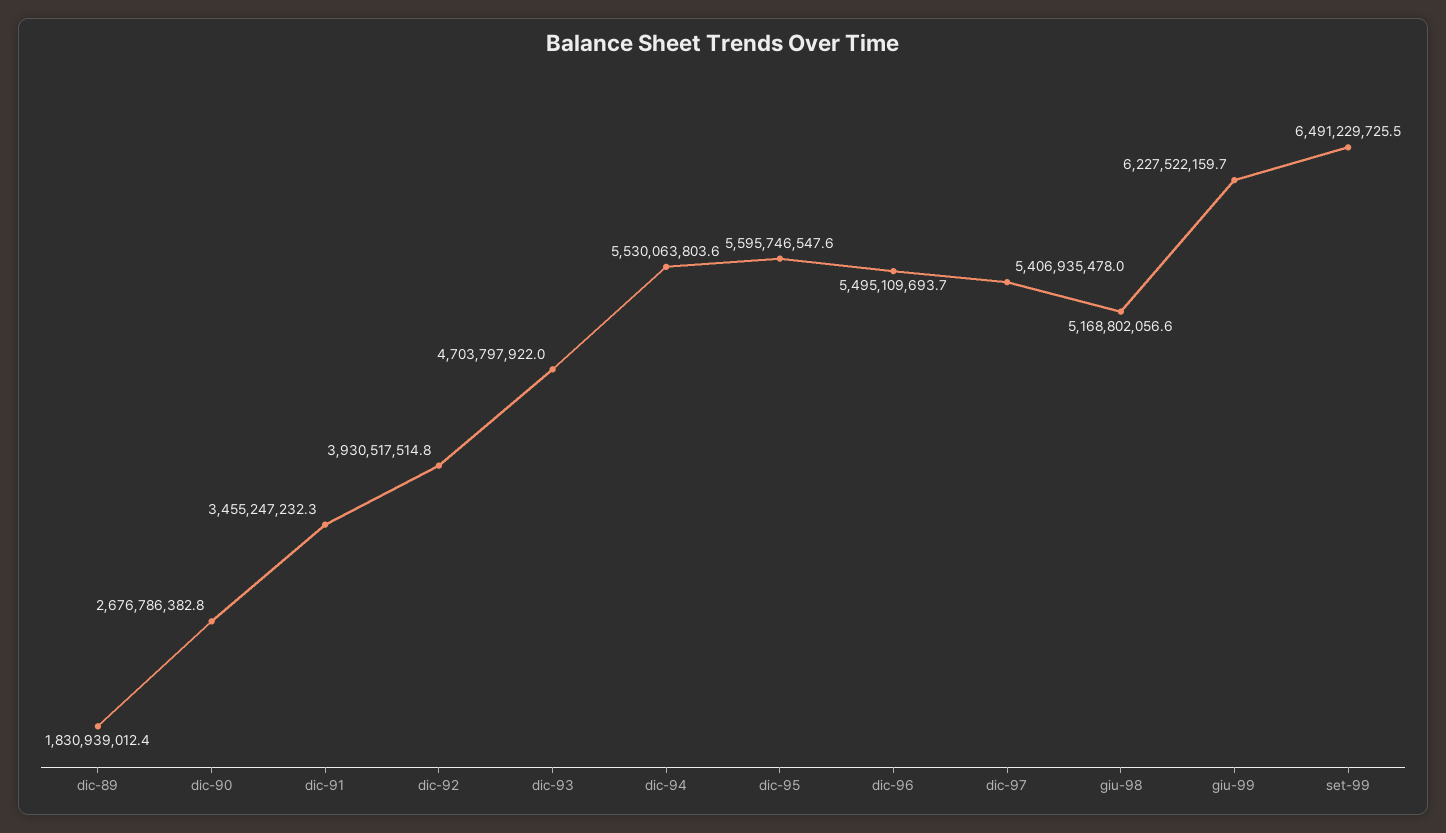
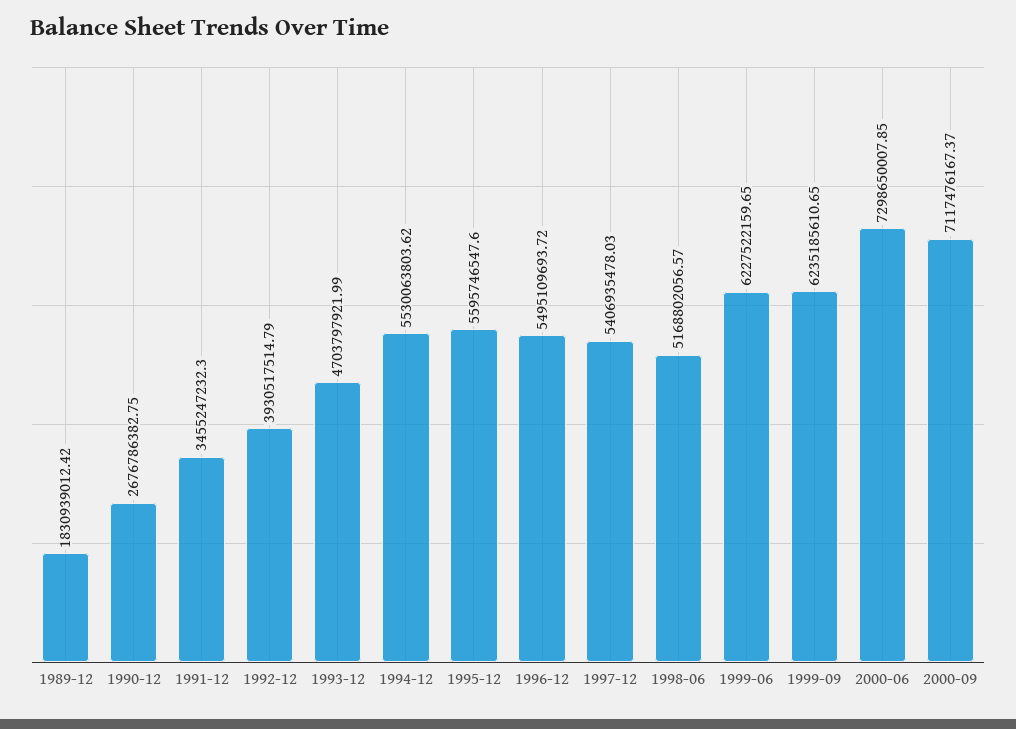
set-99: 6491229725.5 -> 6235185610.65
2000-06: none -> 7298650007.85
2000-09: none -> 7117476167.37

